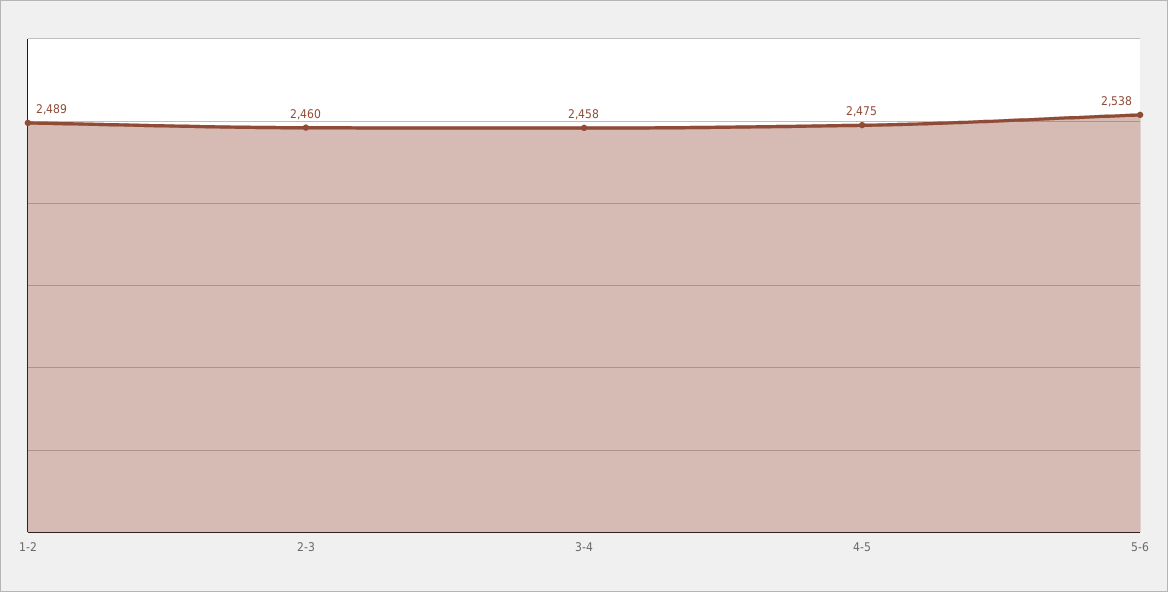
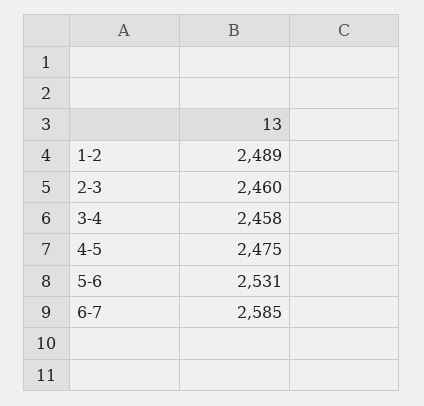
5-6: 2538 -> 2531
6-7: none -> 2585

